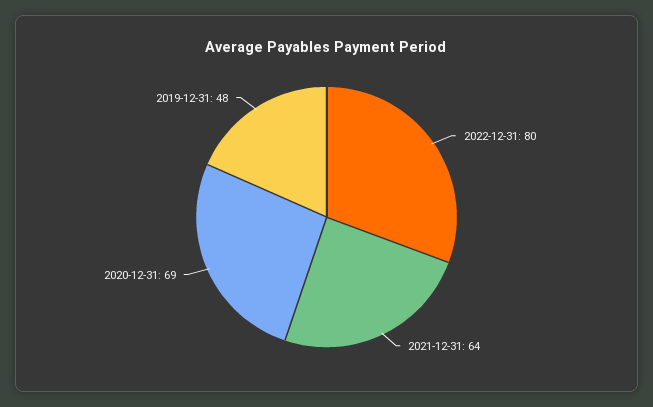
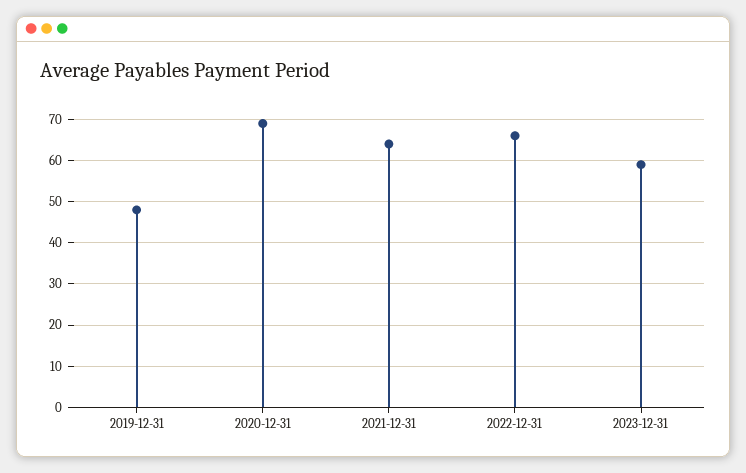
2022-12-31: 80 -> 65
2023-12-31: none -> 60

